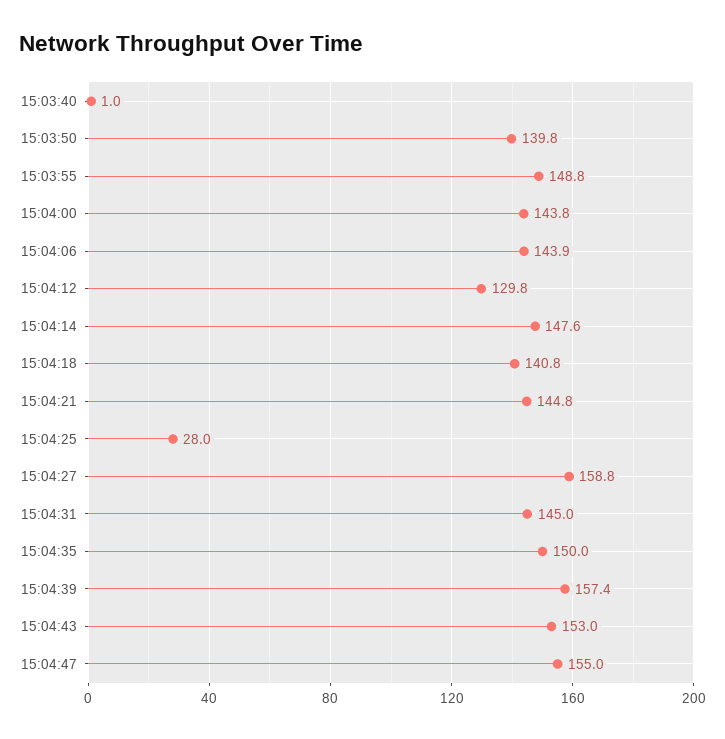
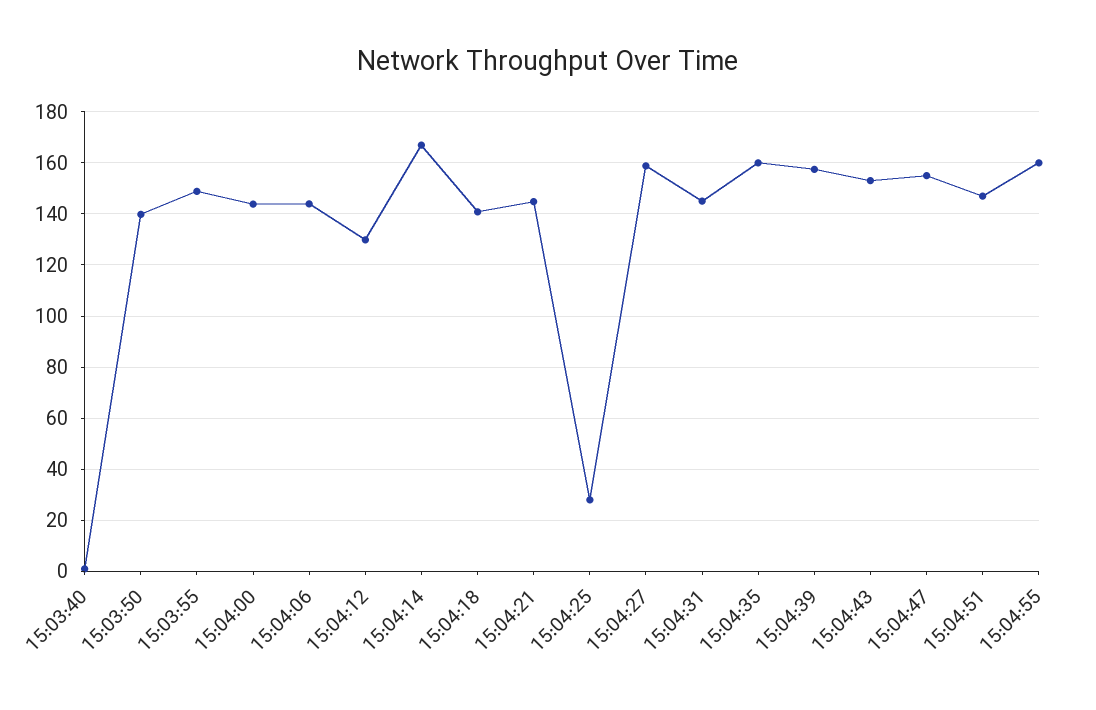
15:04:14: 147.6 -> 167.5
15:04:35: 150 -> 160
15:04:51: none -> 147.5
15:04:55: none -> 160

